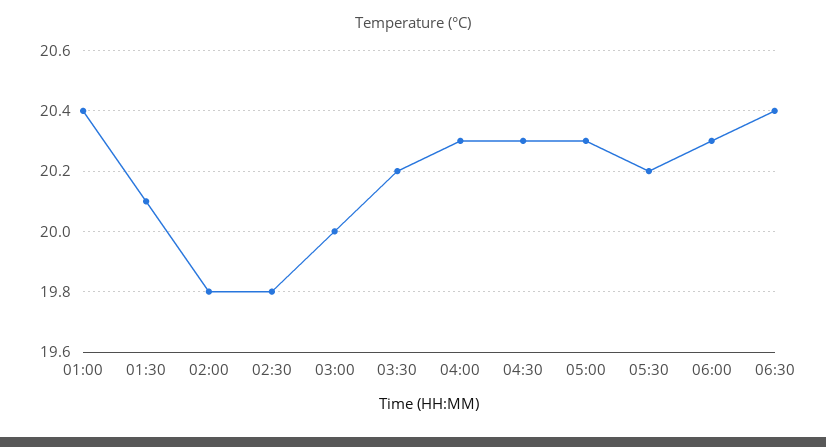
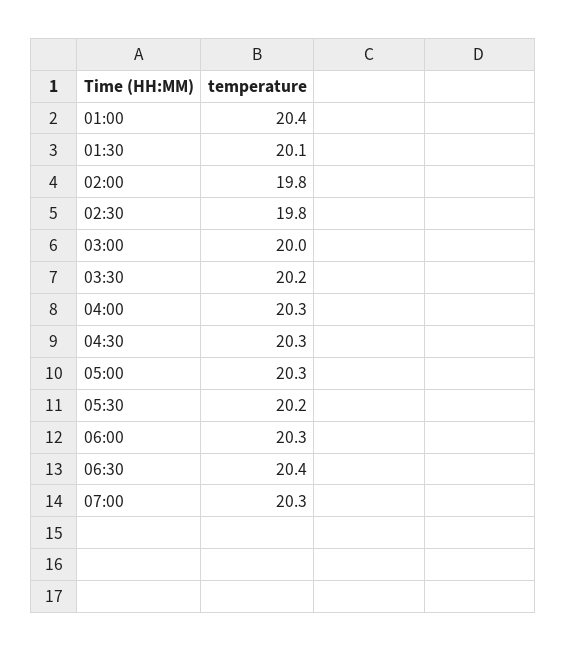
07:00: none -> 20.3

